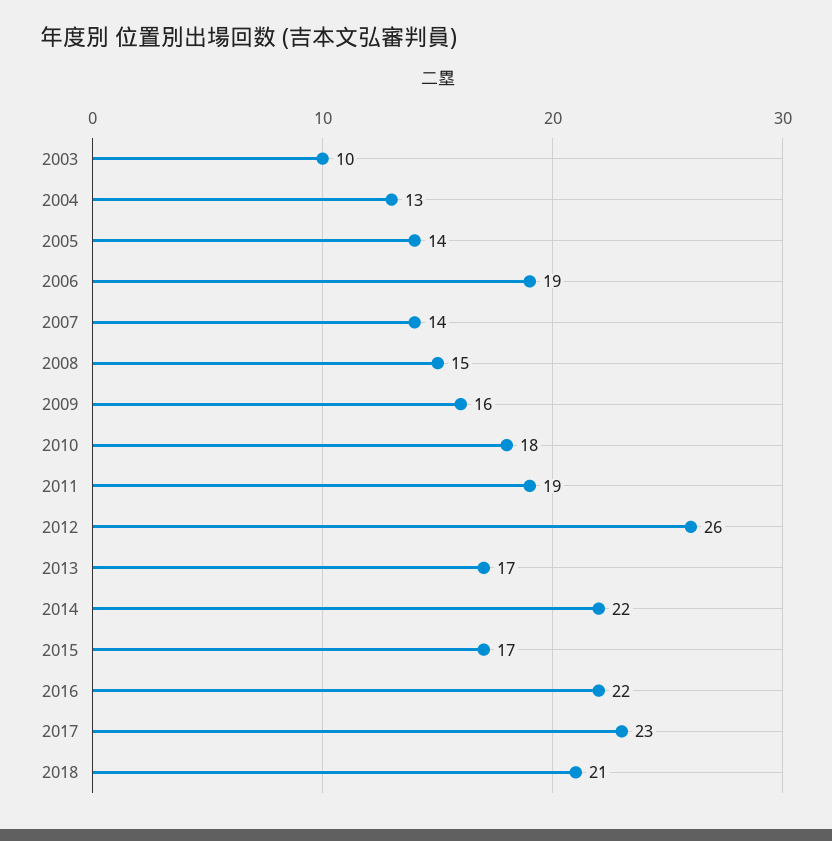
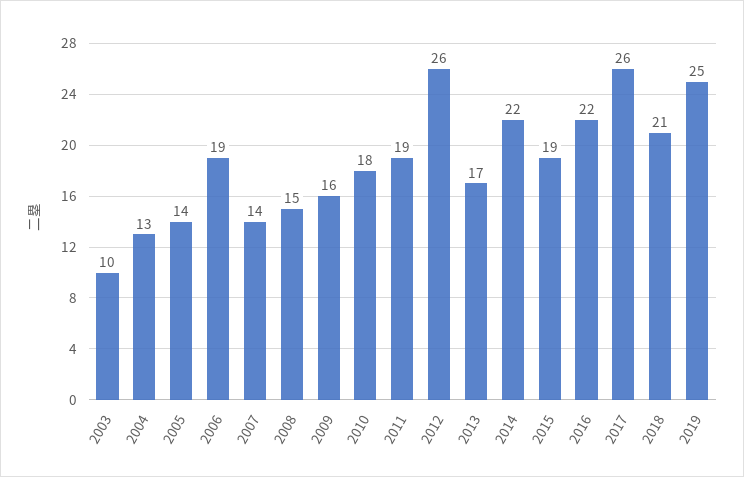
2015: 17 -> 19
2017: 23 -> 26
2019: none -> 25

